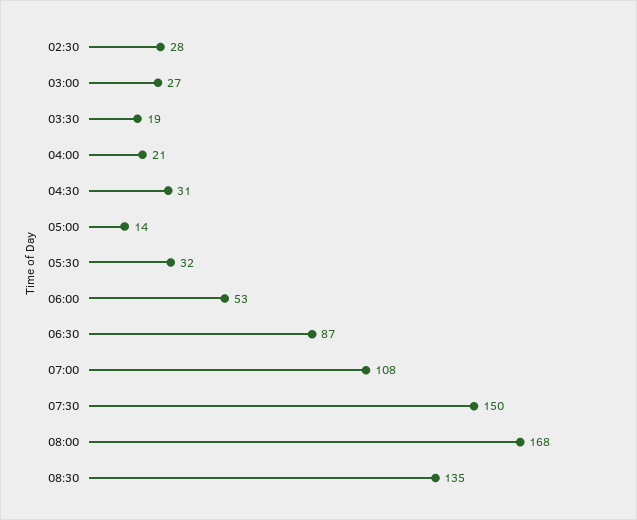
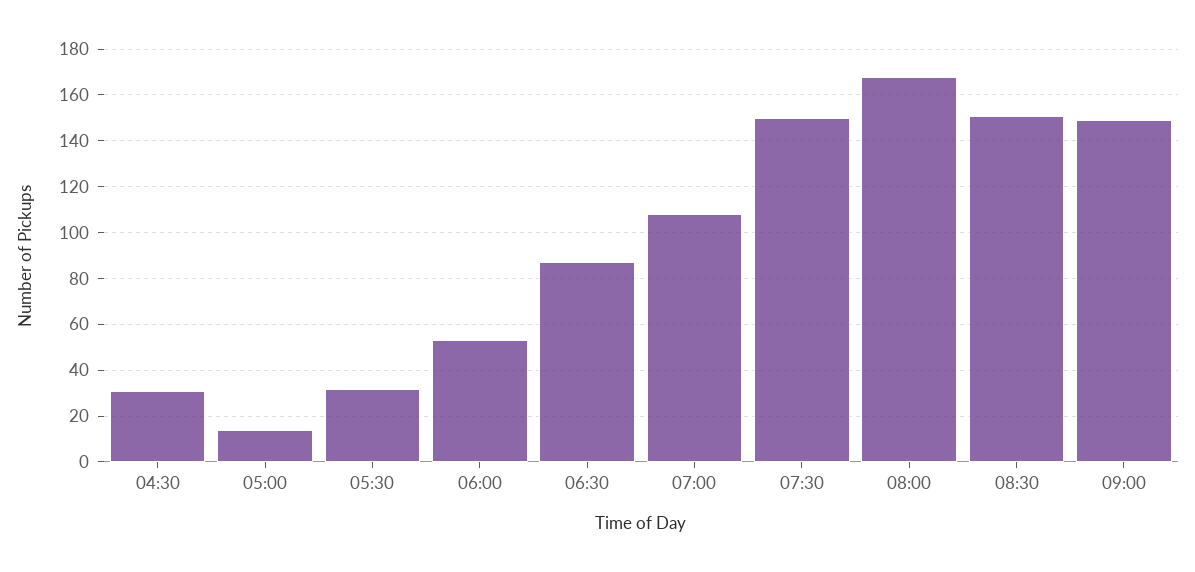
02:30: 28 -> none
03:00: 27 -> none
03:30: 19 -> none
04:00: 21 -> none
08:30: 135 -> 150
09:00: none -> 150

